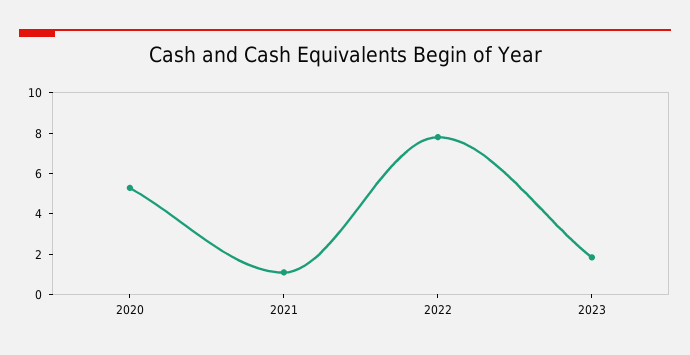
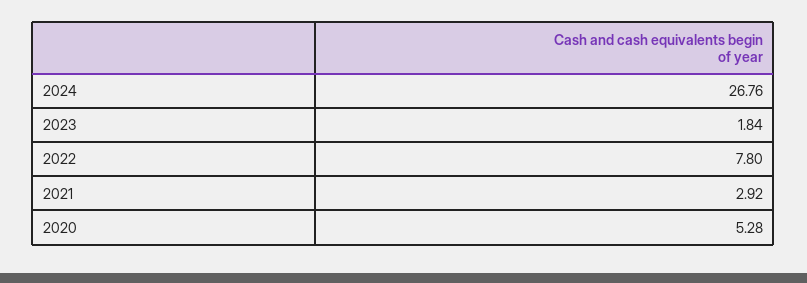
2021: 1 -> 2.92
2024: none -> 26.76

